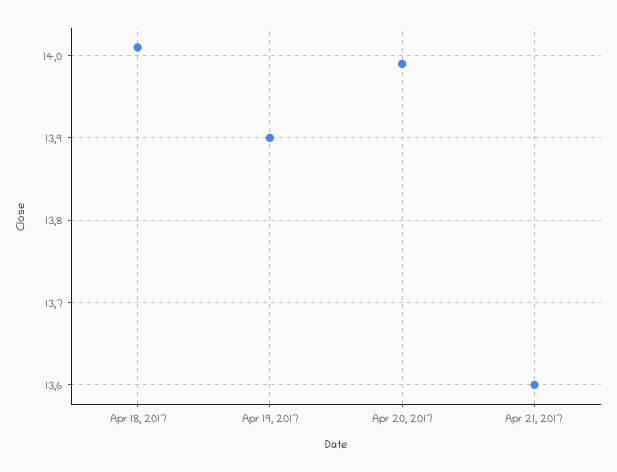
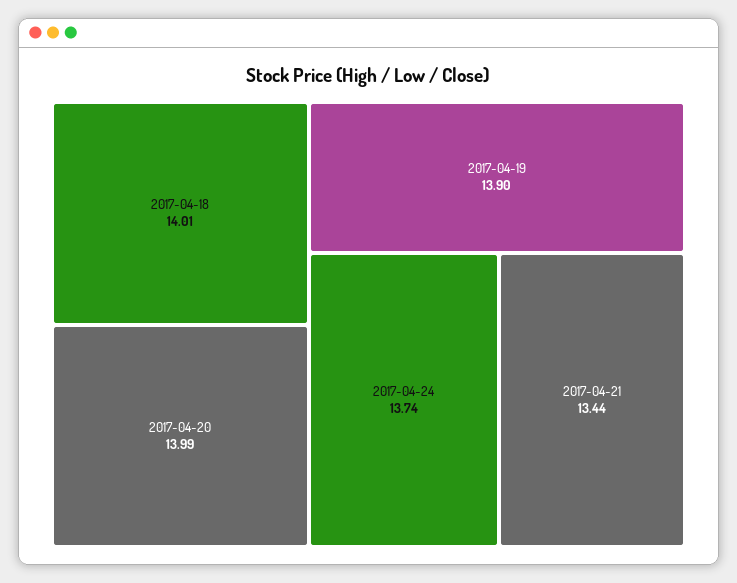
Apr 21, 2017: 13.6 -> 13.44
2017-04-24: none -> 13.74

